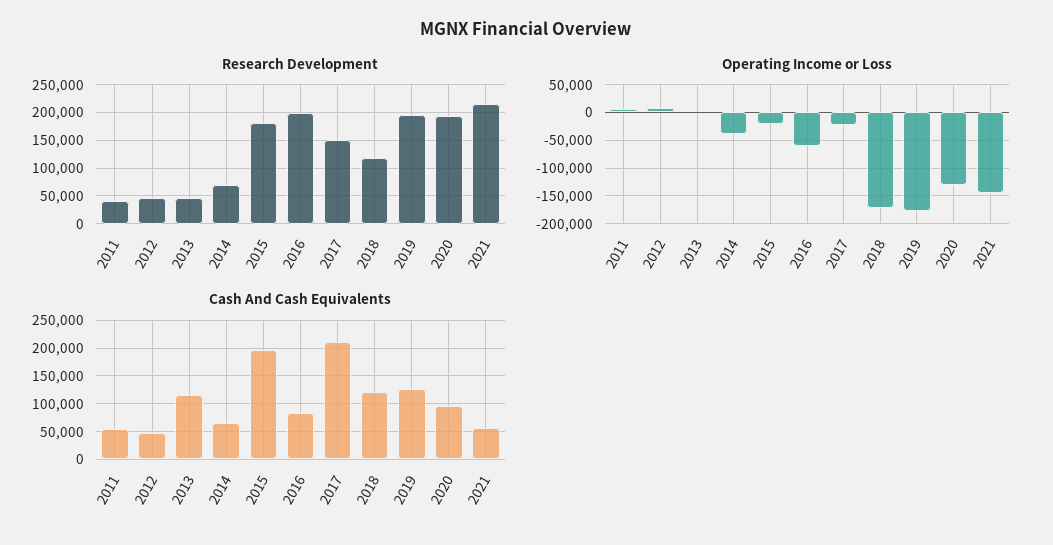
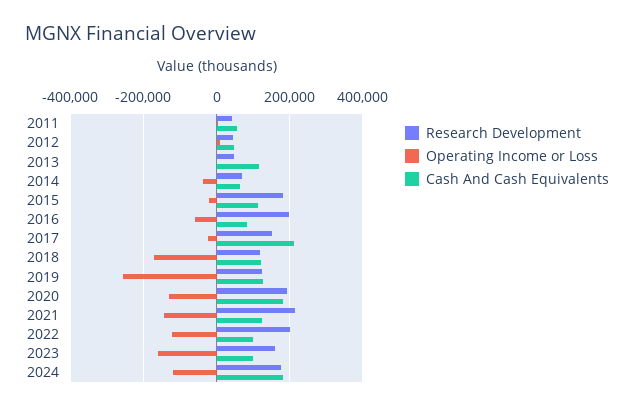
Research Development, 2019: 200000 -> 120000
Operating Income or Loss, 2019: -175000 -> -260000
Cash And Cash Equivalents, 2015: 200000 -> 120000
Cash And Cash Equivalents, 2020: 100000 -> 180000
Cash And Cash Equivalents, 2021: 50000 -> 120000
Research Development, 2022: none -> 200000
Operating Income or Loss, 2022: none -> -120000
Cash And Cash Equivalents, 2022: none -> 100000
Research Development, 2023: none -> 160000
Operating Income or Loss, 2023: none -> -160000
Cash And Cash Equivalents, 2023: none -> 100000
Research Development, 2024: none -> 180000
Operating Income or Loss, 2024: none -> -120000
Cash And Cash Equivalents, 2024: none -> 180000

